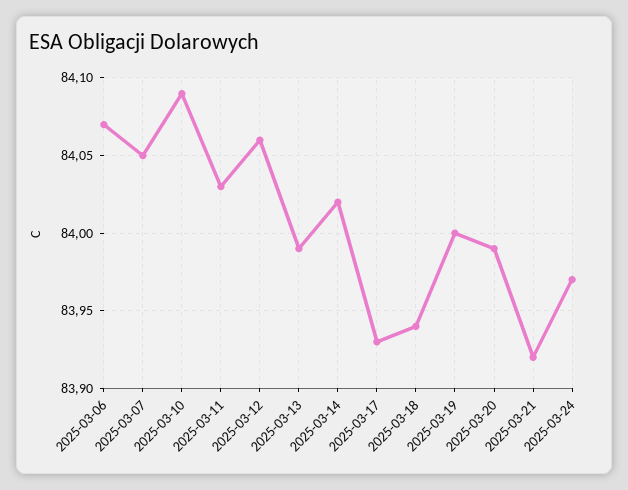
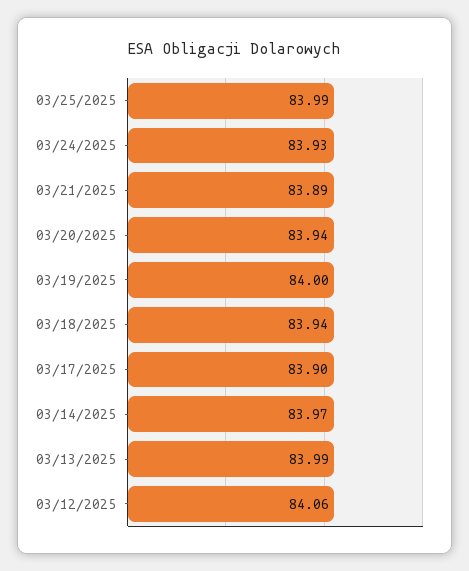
2025-03-06: 84.07 -> none
2025-03-07: 84.05 -> none
2025-03-10: 84.09 -> none
2025-03-11: 84.03 -> none
2025-03-14: 84.02 -> 83.97
2025-03-17: 83.93 -> 83.9
2025-03-20: 83.99 -> 83.94
2025-03-21: 83.92 -> 83.89
2025-03-24: 83.97 -> 83.93
03/25/2025: none -> 83.99

